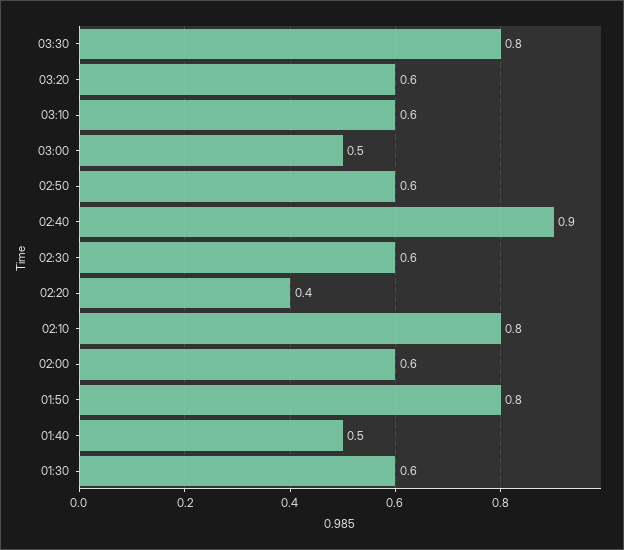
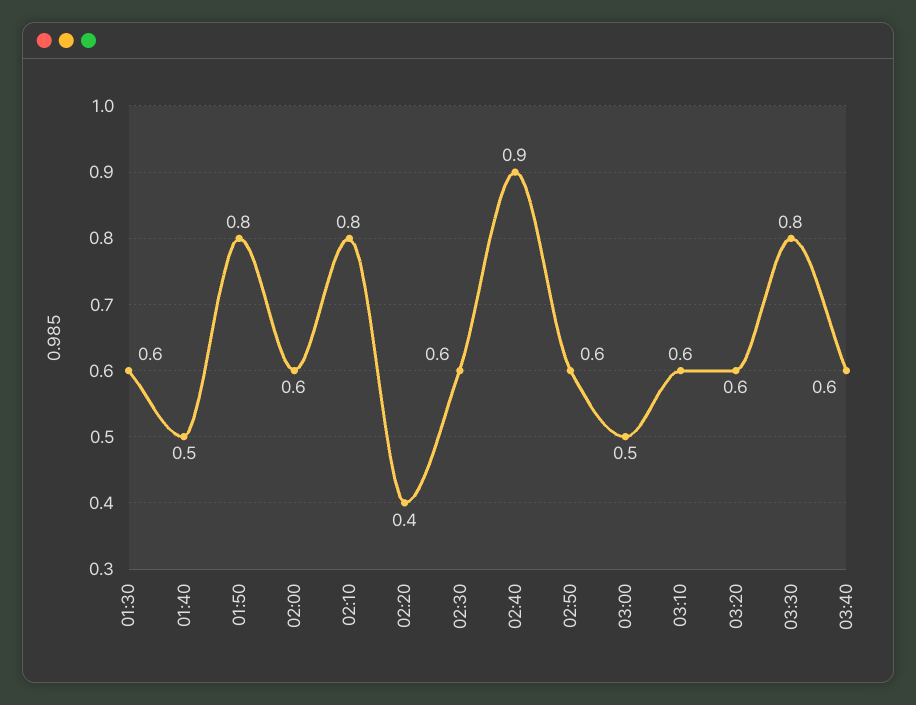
03:40: none -> 0.6

